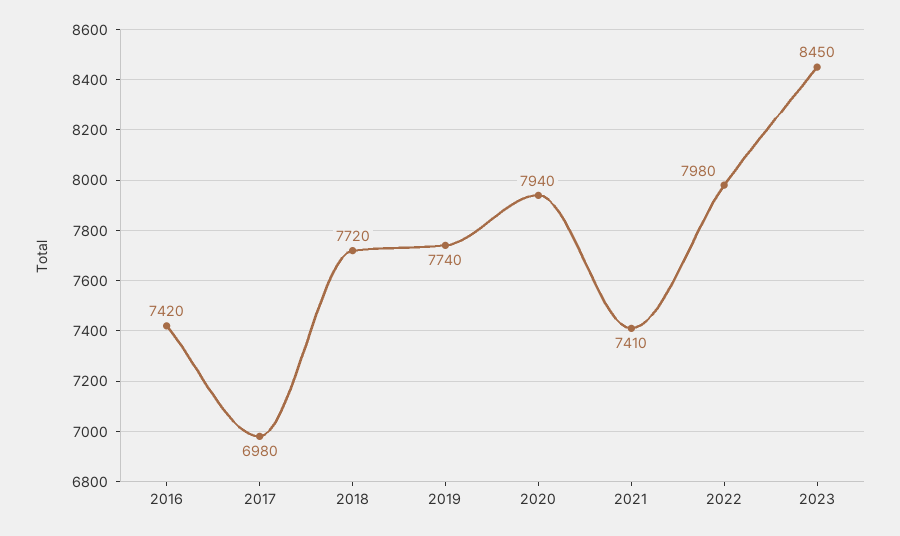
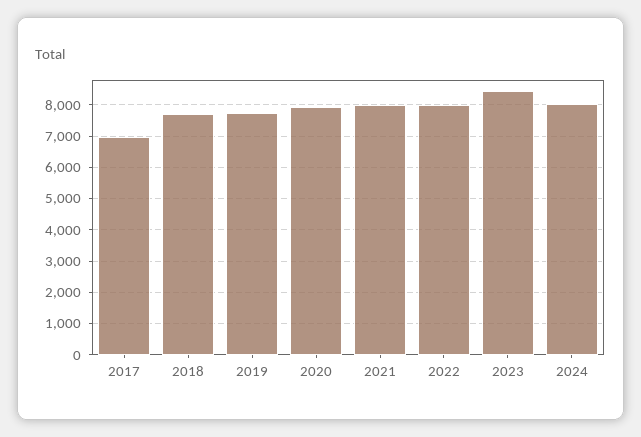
2016: 7420 -> none
2021: 7410 -> 8000
2024: none -> 8000

